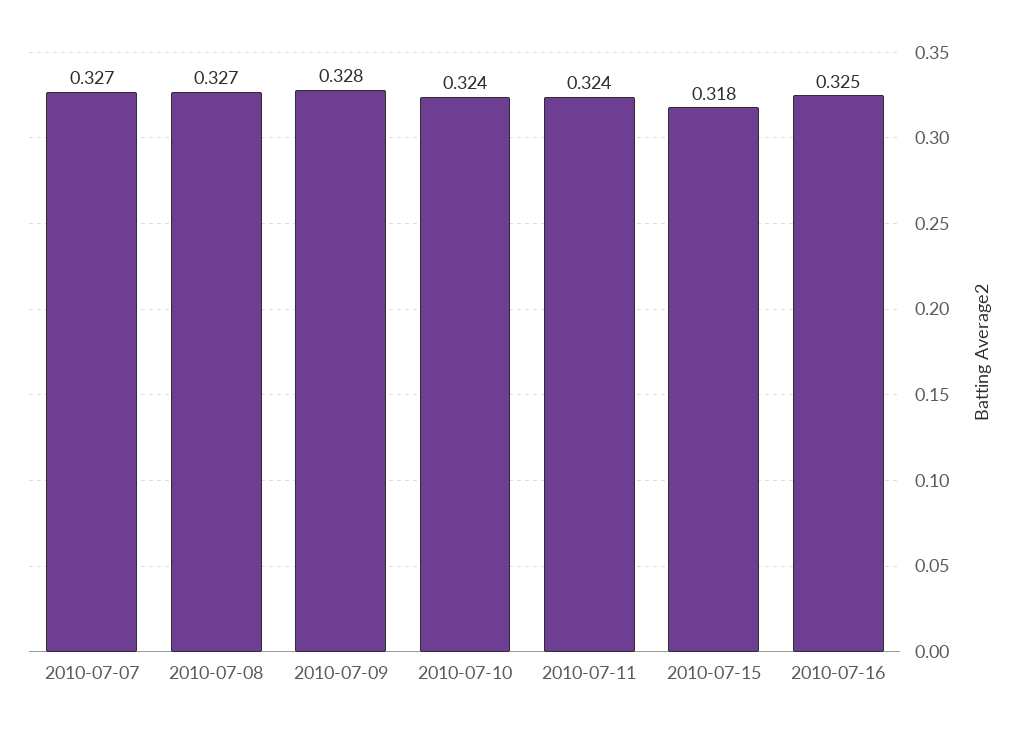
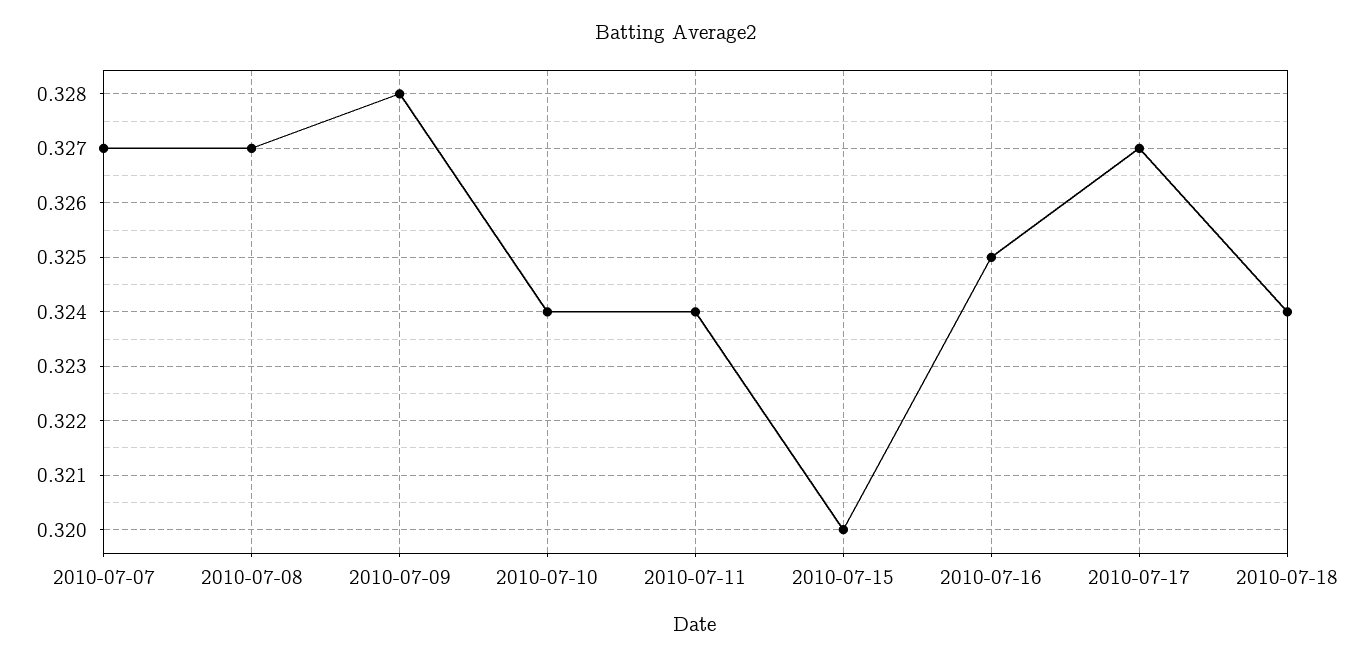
2010-07-15: 0.318 -> 0.32
2010-07-17: none -> 0.327
2010-07-18: none -> 0.324

